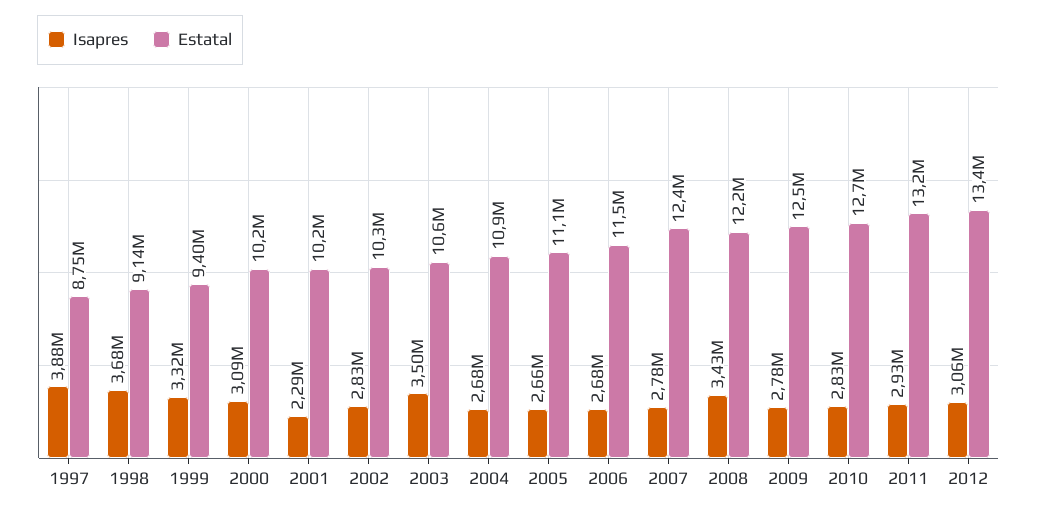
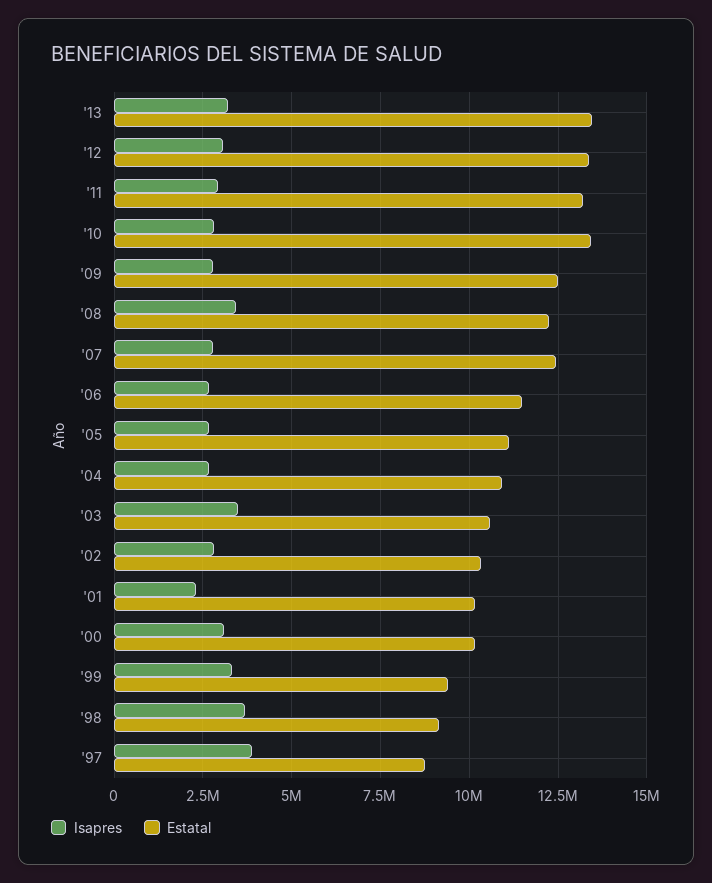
Estatal, 2010: 12700000 -> 13500000
Isapres, '13: none -> 3250000
Estatal, '13: none -> 13500000

